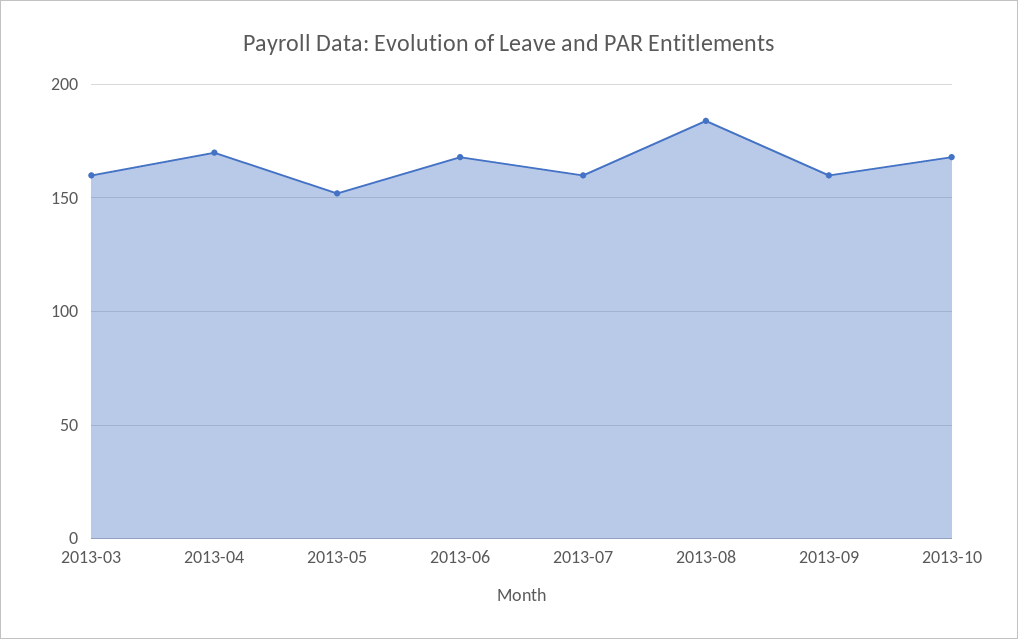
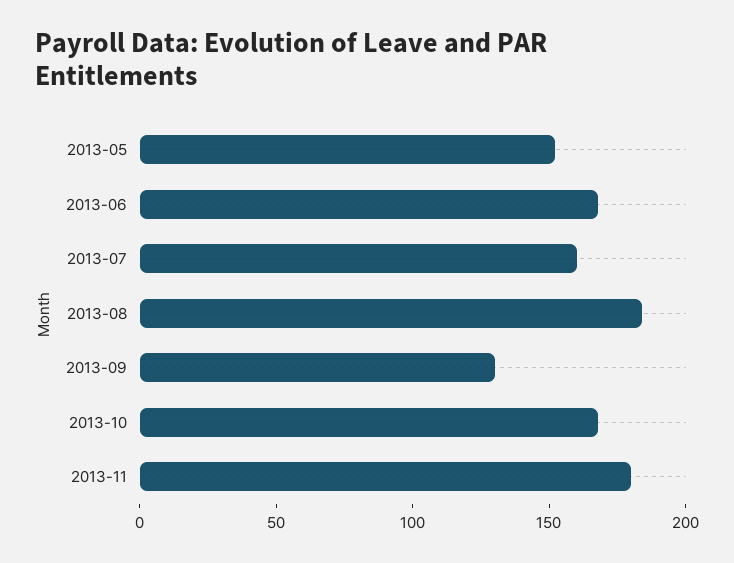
2013-03: 160 -> none
2013-04: 170 -> none
2013-09: 160 -> 130
2013-11: none -> 180

